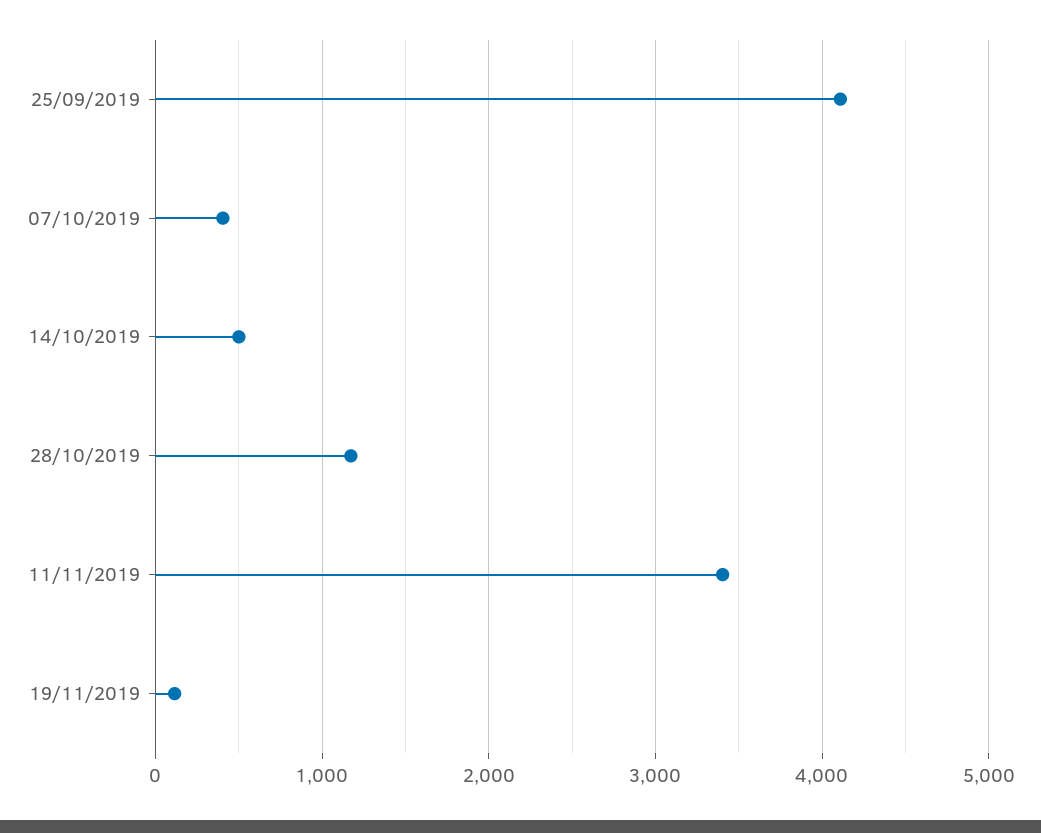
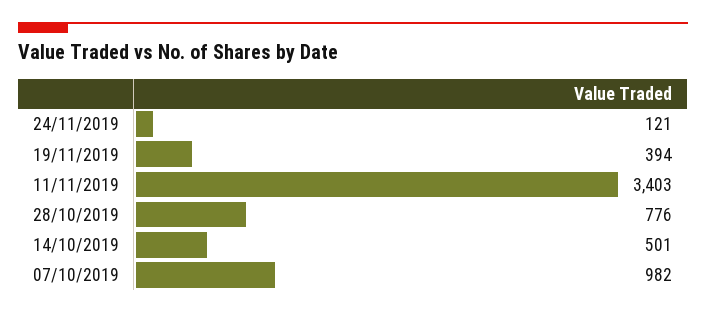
25/09/2019: 4100 -> none
07/10/2019: 400 -> 982
28/10/2019: 1200 -> 776
19/11/2019: 100 -> 394
24/11/2019: none -> 121

